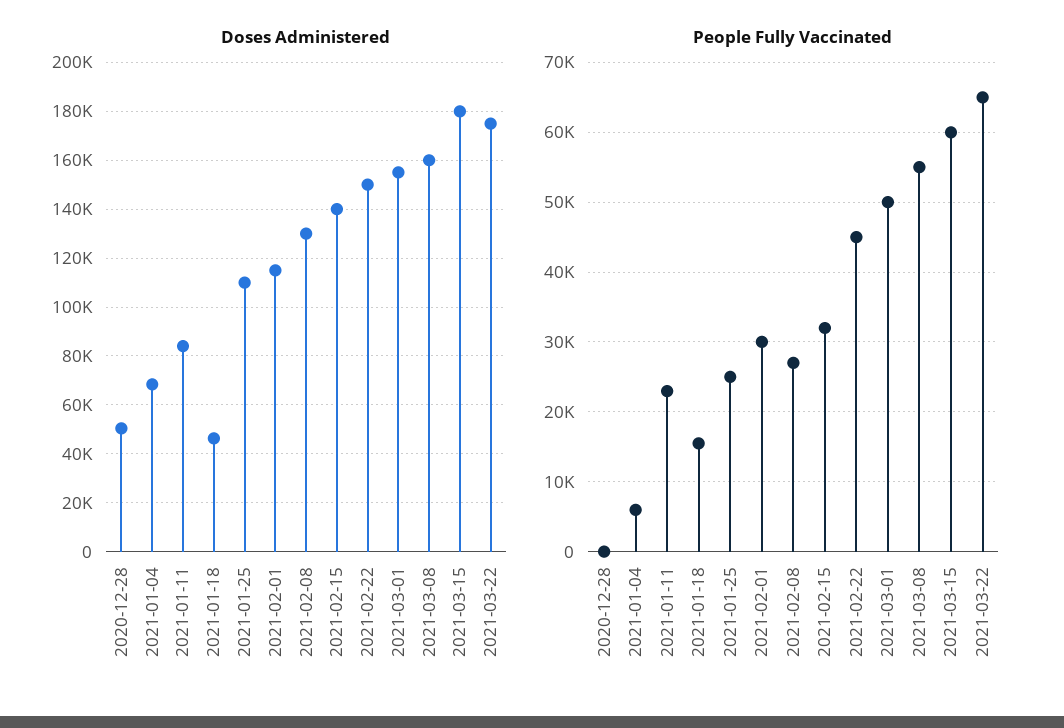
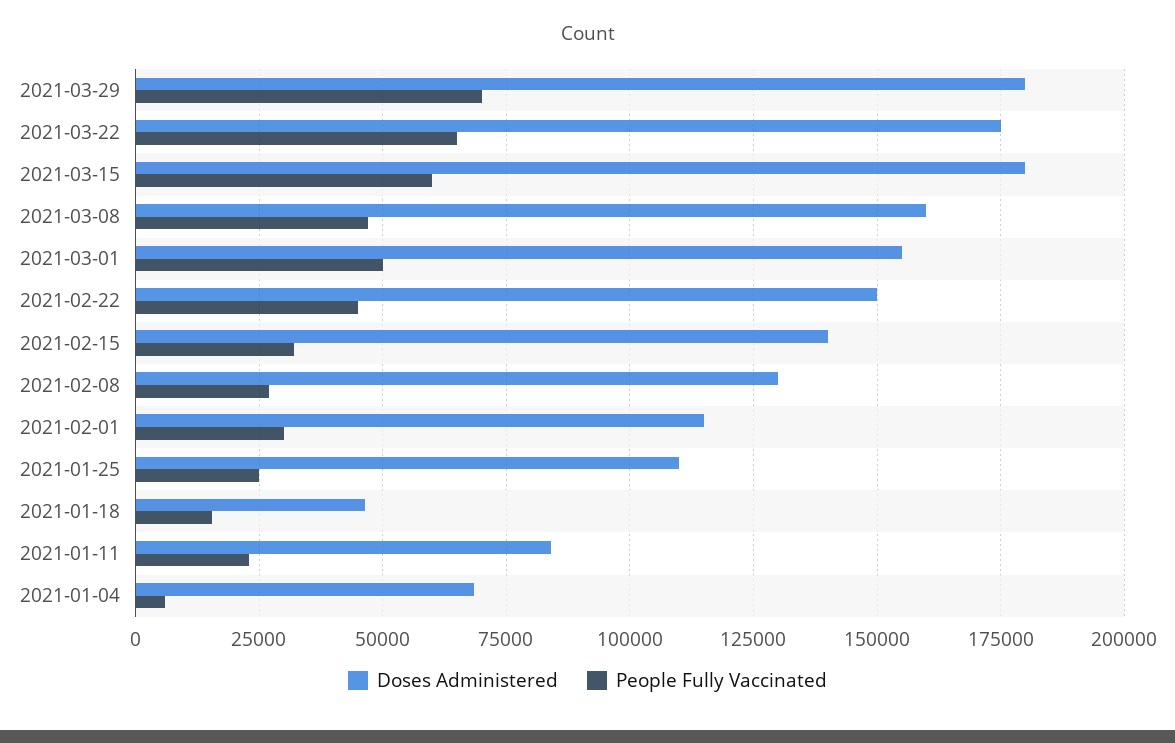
Doses Administered, 2020-12-28: 50000 -> none
People Fully Vaccinated, 2020-12-28: 0 -> none
People Fully Vaccinated, 2021-03-08: 55000 -> 47500
Doses Administered, 2021-03-29: none -> 180000
People Fully Vaccinated, 2021-03-29: none -> 70000

